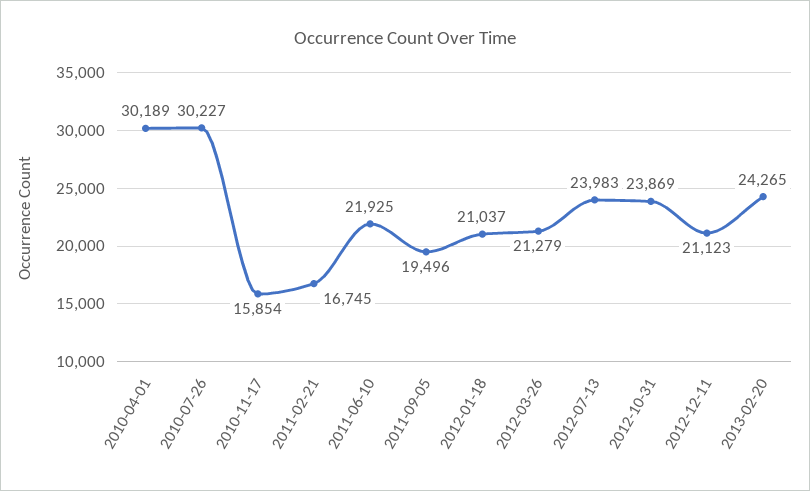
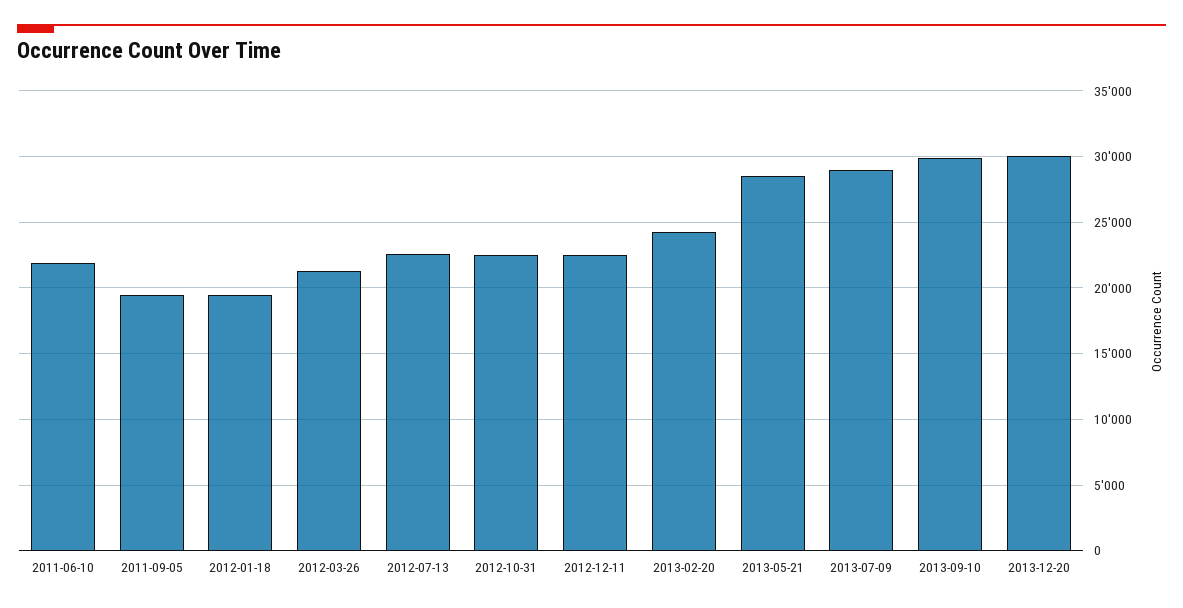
2010-04-01: 30189 -> none
2010-07-26: 30227 -> none
2010-11-17: 15854 -> none
2011-02-21: 16745 -> none
2012-01-18: 21037 -> 19500
2012-07-13: 23983 -> 22500
2012-10-31: 23869 -> 22500
2012-12-11: 21123 -> 22500
2013-05-21: none -> 28500
2013-07-09: none -> 29000
2013-09-10: none -> 30000
2013-12-20: none -> 30000

